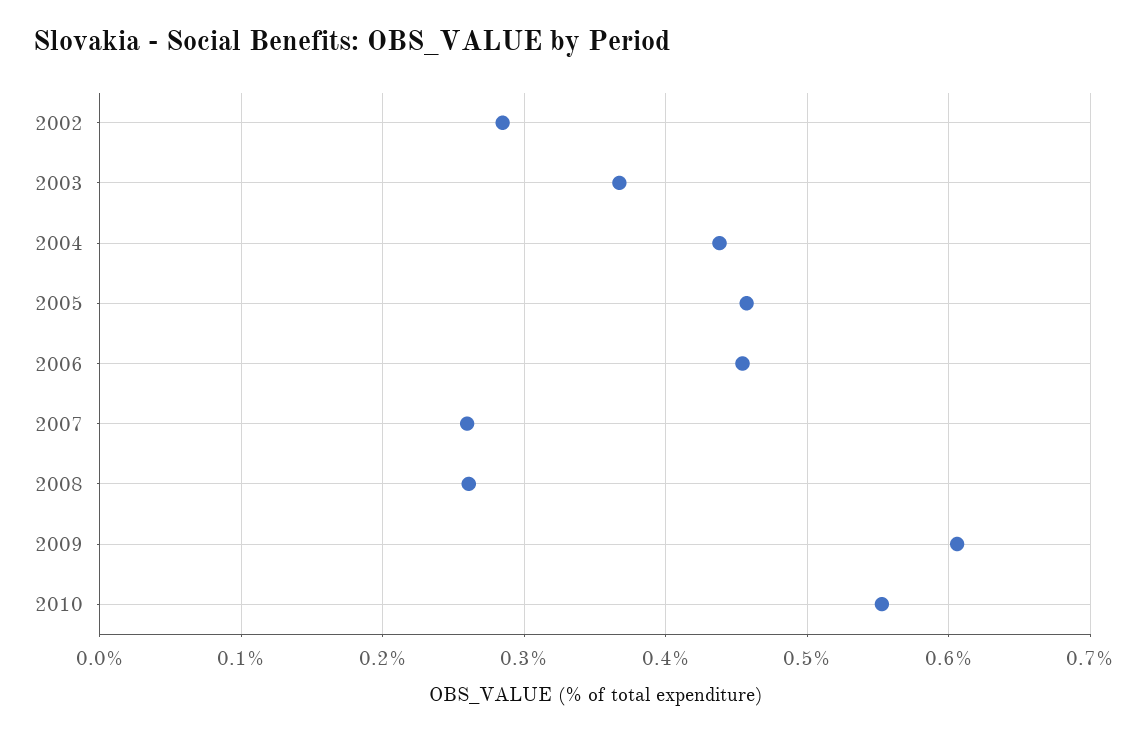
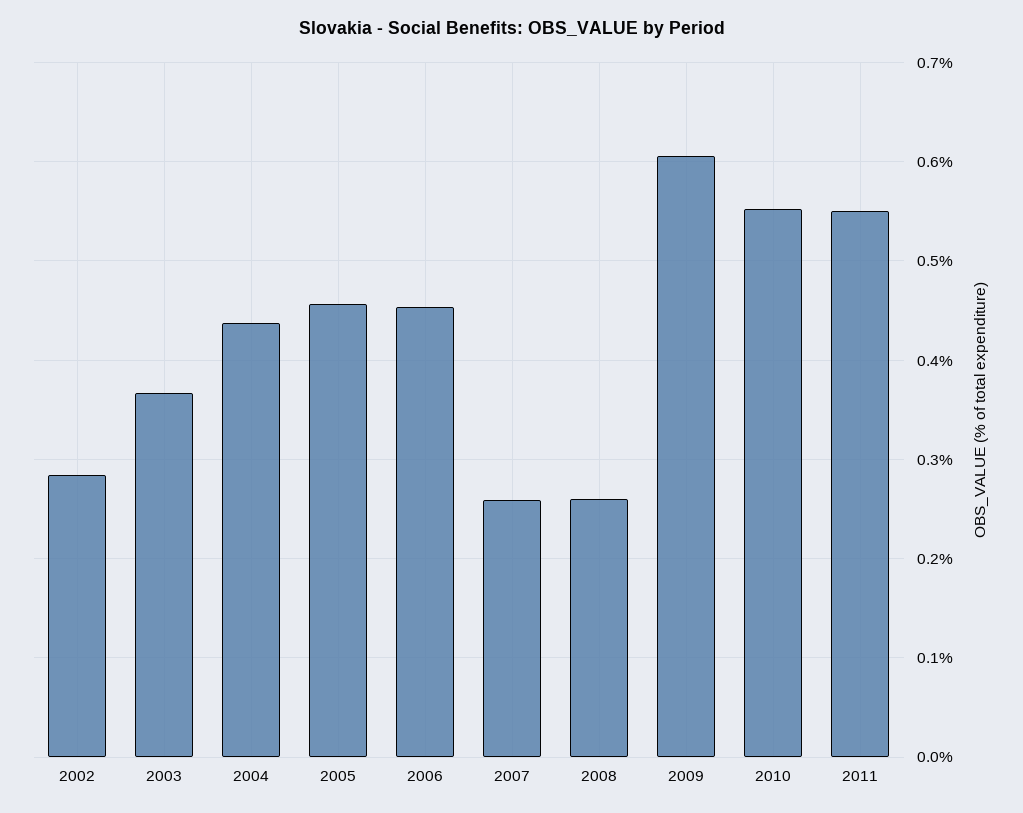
2011: none -> 0.55

